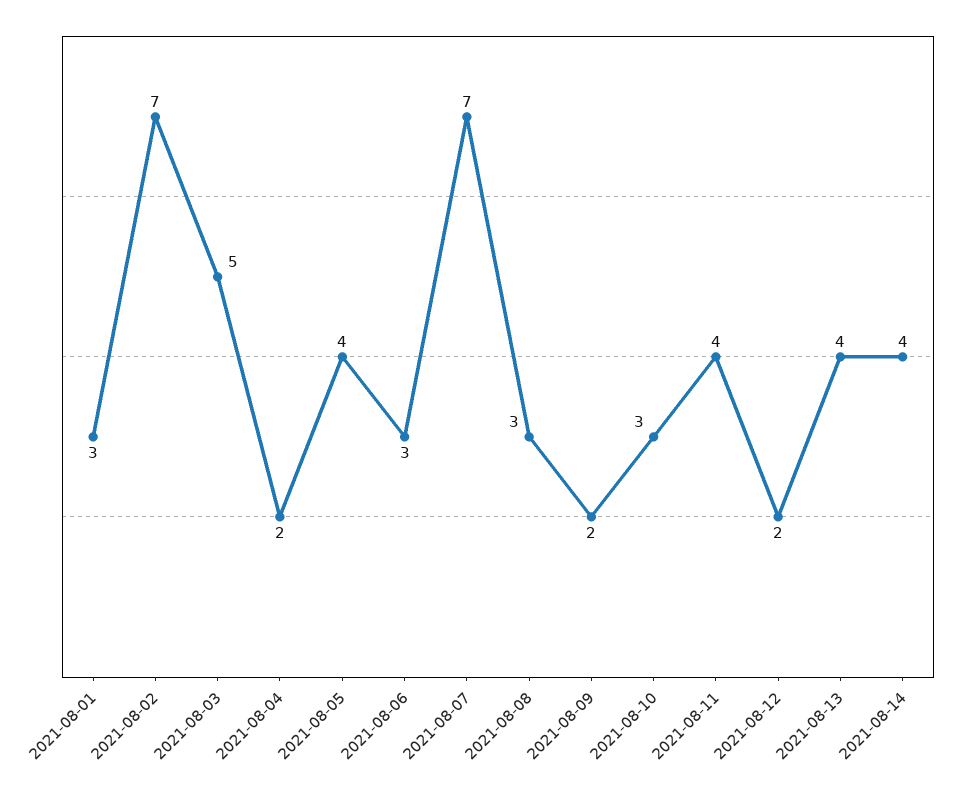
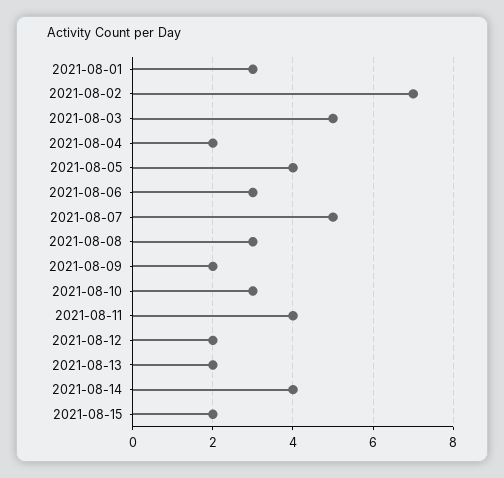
2021-08-07: 7 -> 5
2021-08-13: 4 -> 2
2021-08-15: none -> 2

